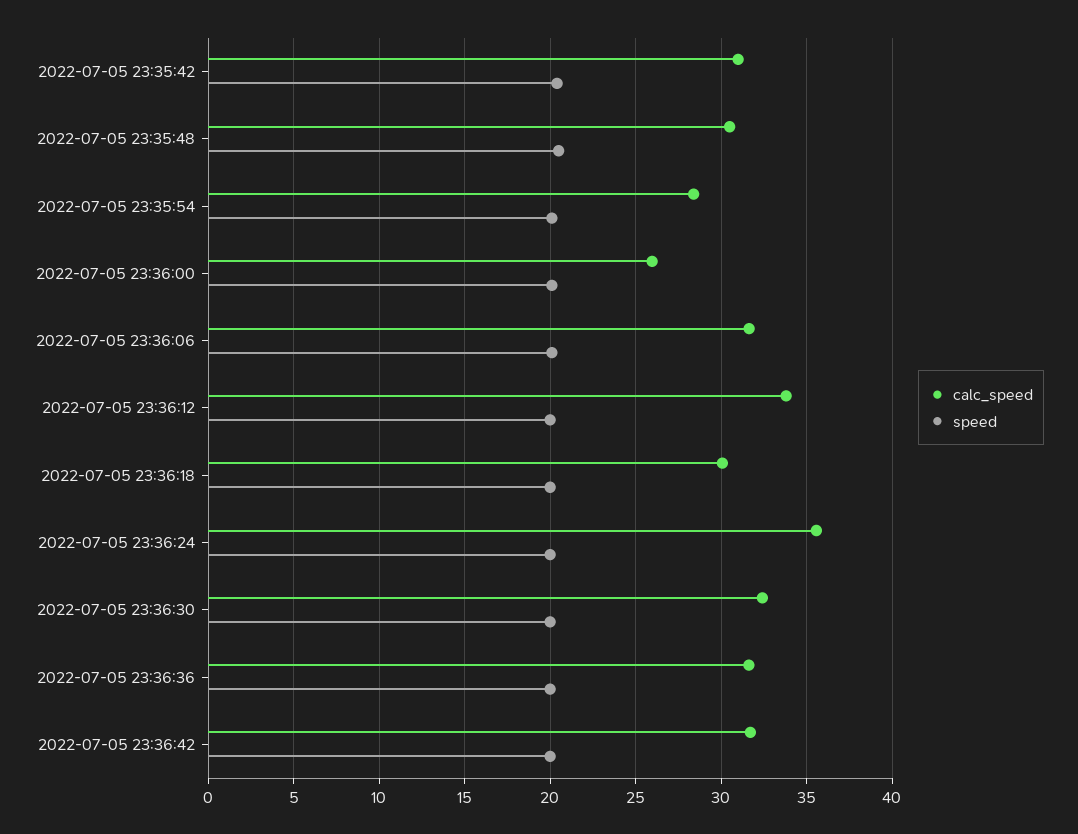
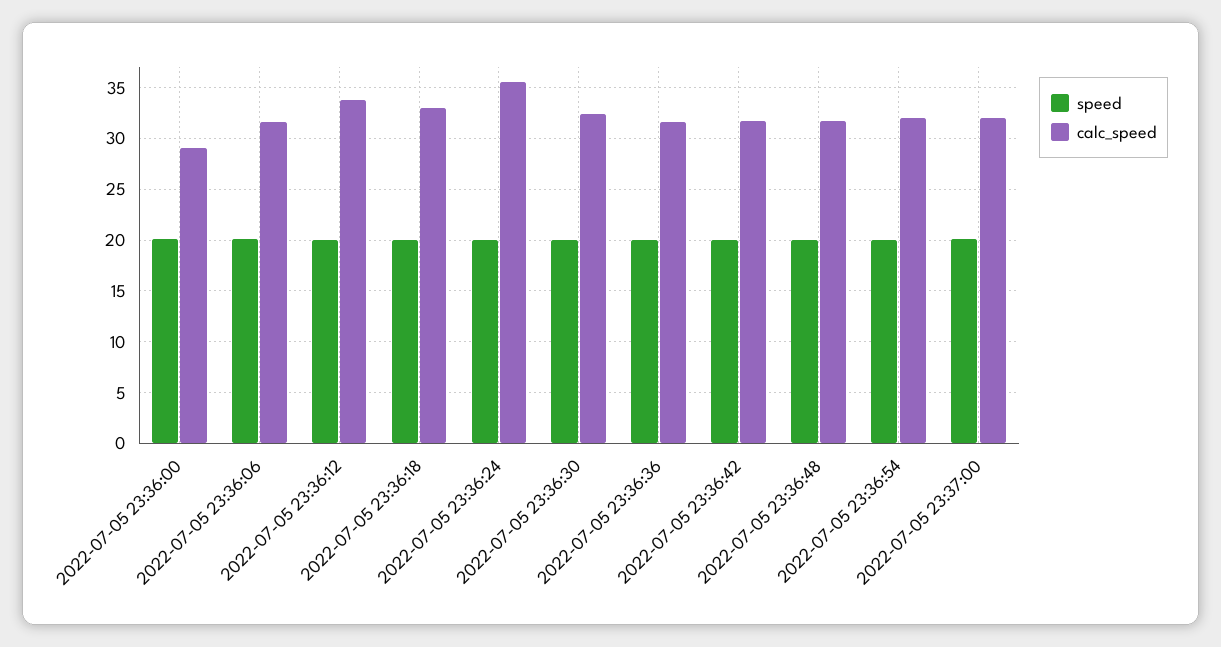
calc_speed, 2022-07-05 23:35:42: 31 -> none
speed, 2022-07-05 23:35:42: 20.5 -> none
calc_speed, 2022-07-05 23:35:48: 30.5 -> none
speed, 2022-07-05 23:35:48: 20.5 -> none
calc_speed, 2022-07-05 23:35:54: 28.5 -> none
speed, 2022-07-05 23:35:54: 20 -> none
calc_speed, 2022-07-05 23:36:00: 26 -> 29
calc_speed, 2022-07-05 23:36:18: 30 -> 33
speed, 2022-07-05 23:36:48: none -> 20
calc_speed, 2022-07-05 23:36:48: none -> 32
speed, 2022-07-05 23:36:54: none -> 20
calc_speed, 2022-07-05 23:36:54: none -> 32
speed, 2022-07-05 23:37:00: none -> 20
calc_speed, 2022-07-05 23:37:00: none -> 32

